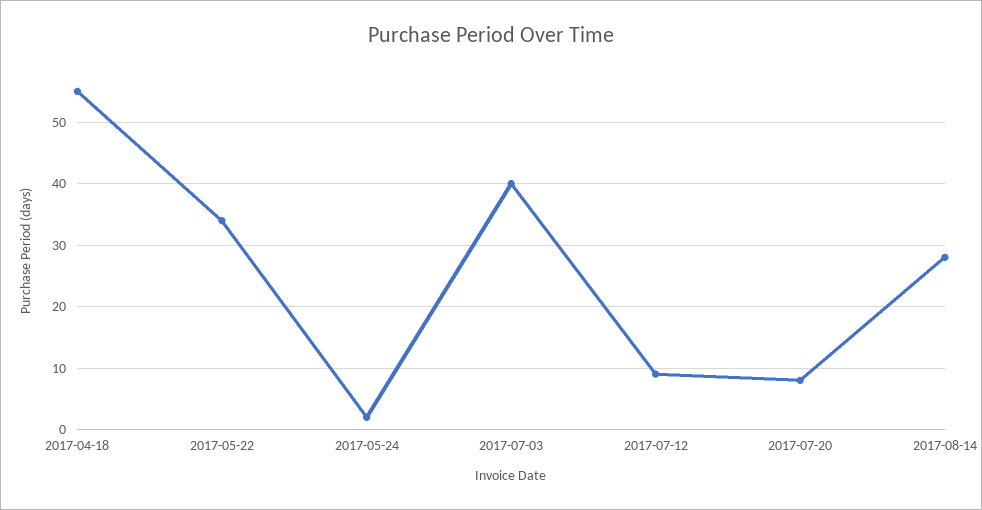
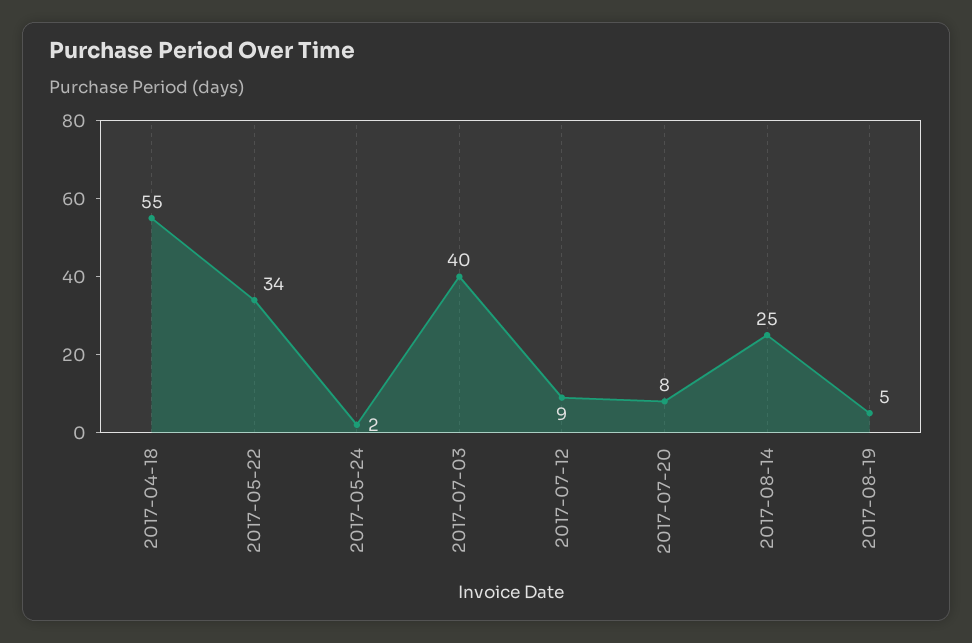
2017-08-14: 28 -> 25
2017-08-19: none -> 5

